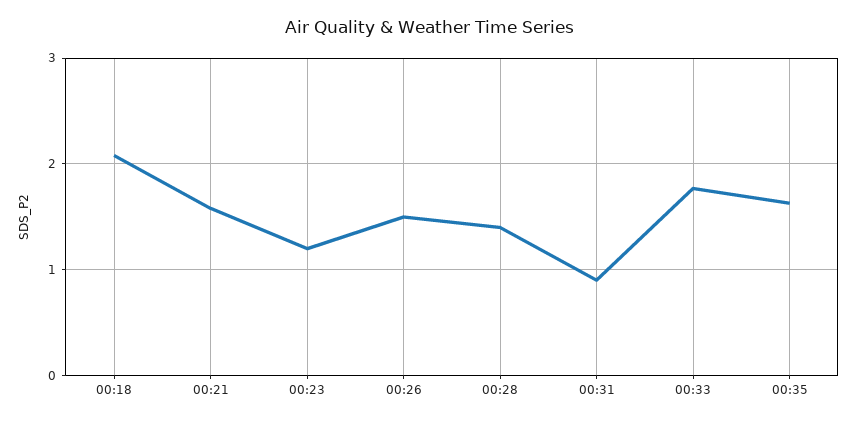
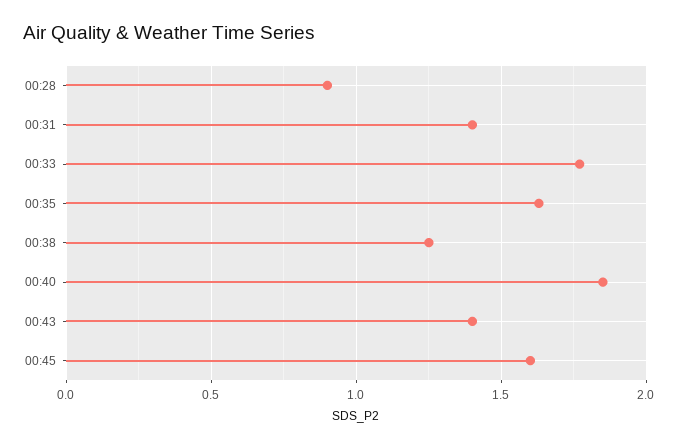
00:18: 2.1 -> none
00:21: 1.6 -> none
00:23: 1.2 -> none
00:26: 1.5 -> none
00:28: 1.4 -> 0.9
00:31: 0.9 -> 1.4
00:38: none -> 1.25
00:40: none -> 1.85
00:43: none -> 1.4
00:45: none -> 1.6

